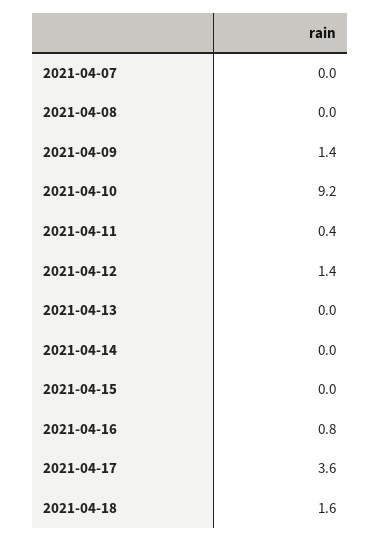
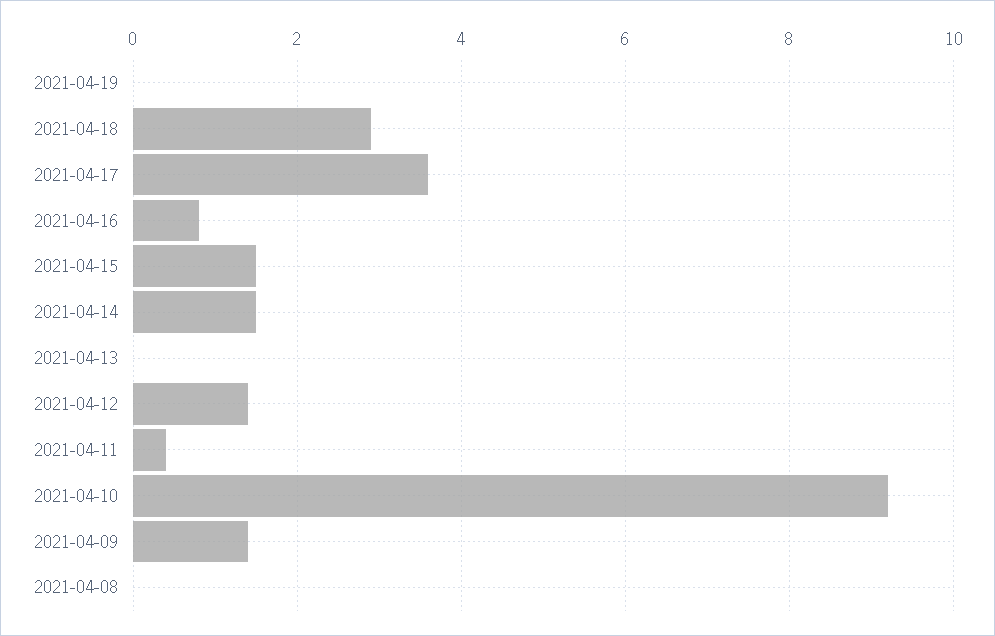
2021-04-07: 0 -> none
2021-04-14: 0 -> 1.5
2021-04-15: 0 -> 1.5
2021-04-18: 1.6 -> 3
2021-04-19: none -> 0

